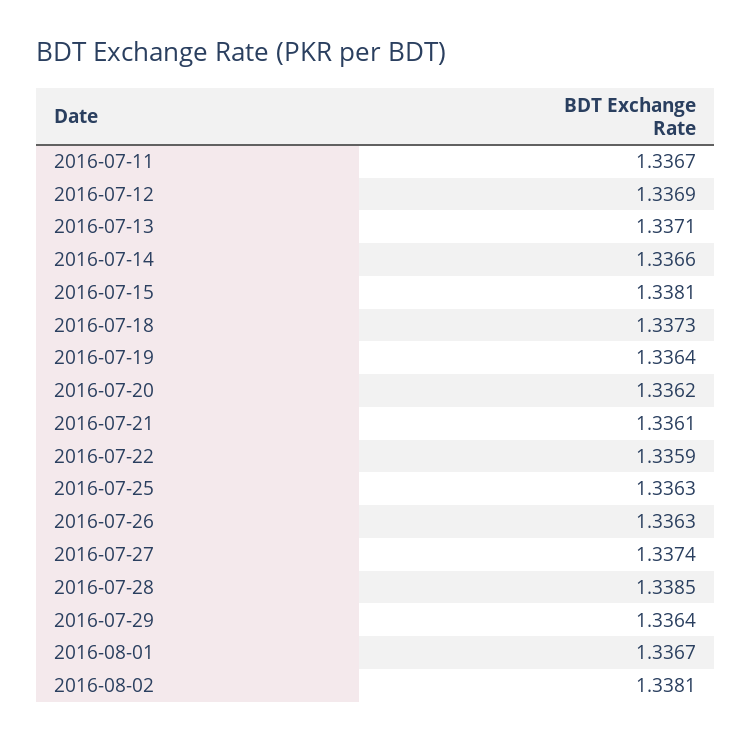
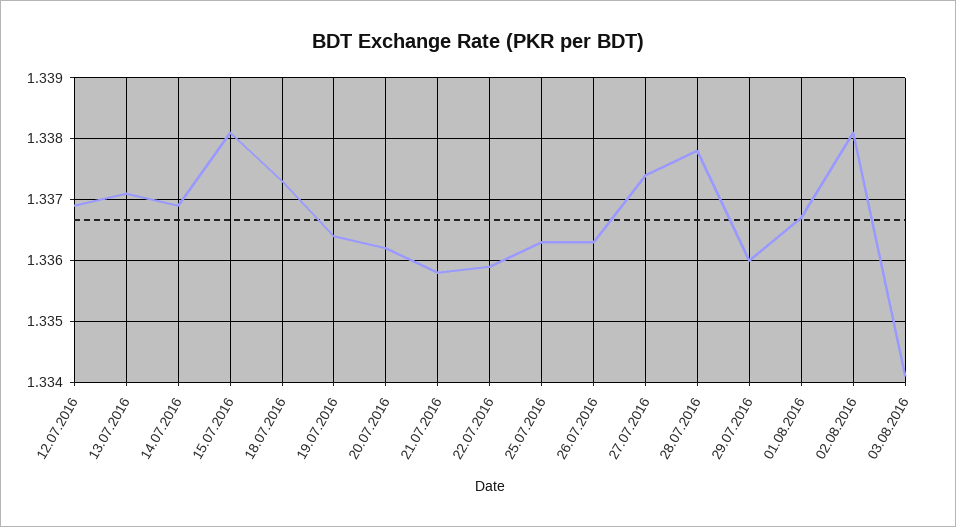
2016-07-11: 1.3367 -> none
2016-07-14: 1.3366 -> 1.3369
2016-07-21: 1.3361 -> 1.3358
2016-07-28: 1.3385 -> 1.3378
2016-07-29: 1.3364 -> 1.336
03.08.2016: none -> 1.3341

